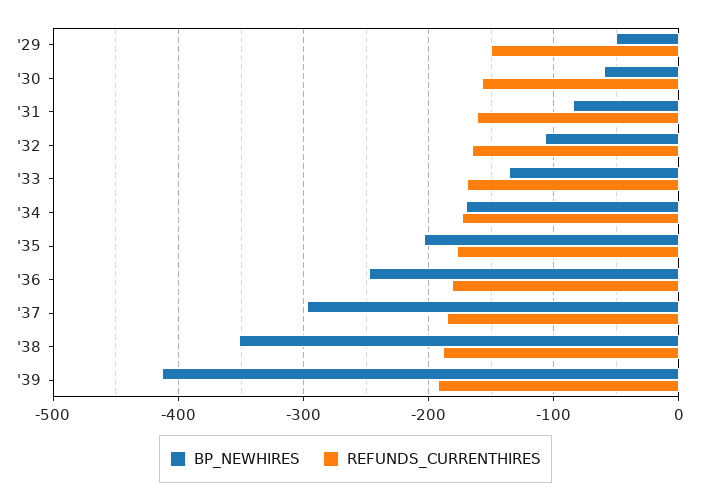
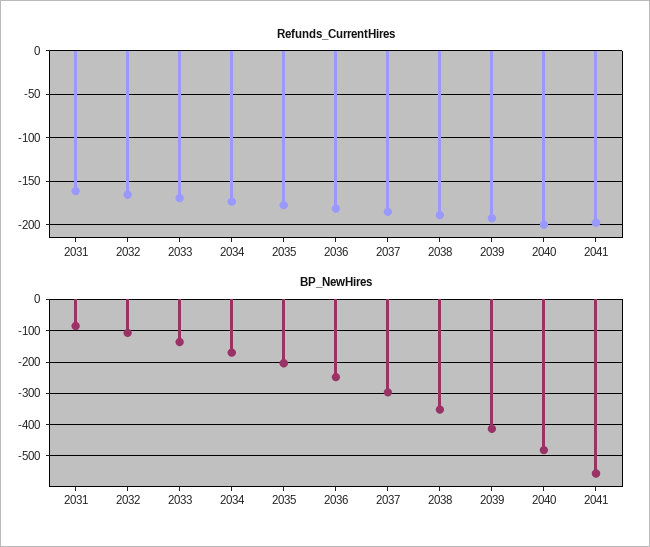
BP_NEWHIRES, '29: -50 -> none
REFUNDS_CURRENTHIRES, '29: -150 -> none
BP_NEWHIRES, '30: -60 -> none
REFUNDS_CURRENTHIRES, '30: -160 -> none
REFUNDS_CURRENTHIRES, 2040: none -> -200
REFUNDS_CURRENTHIRES, 2041: none -> -200
BP_NEWHIRES, 2040: none -> -480
BP_NEWHIRES, 2041: none -> -560

